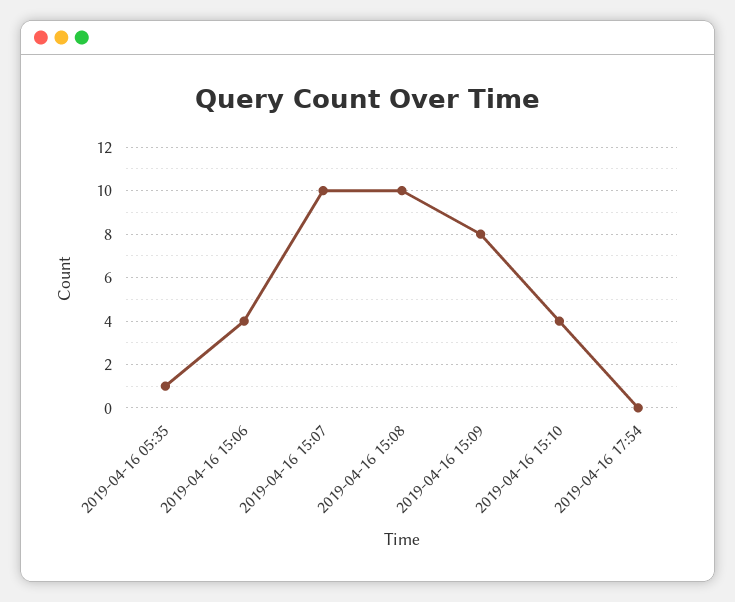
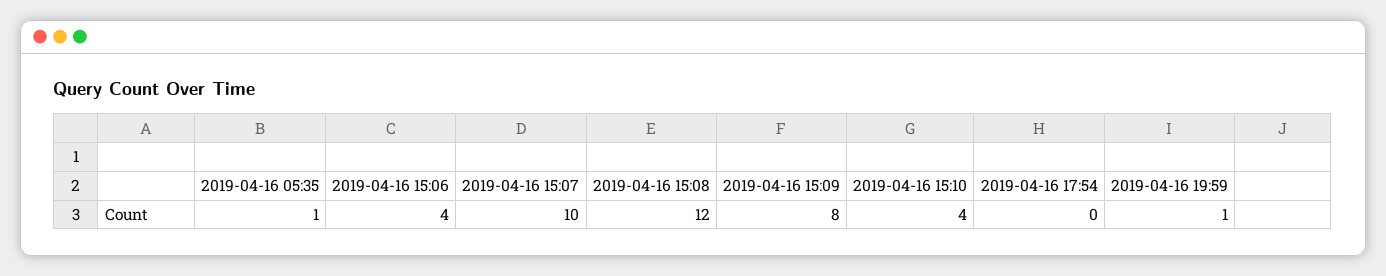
2019-04-16 15:08: 10 -> 12
2019-04-16 19:59: none -> 1

